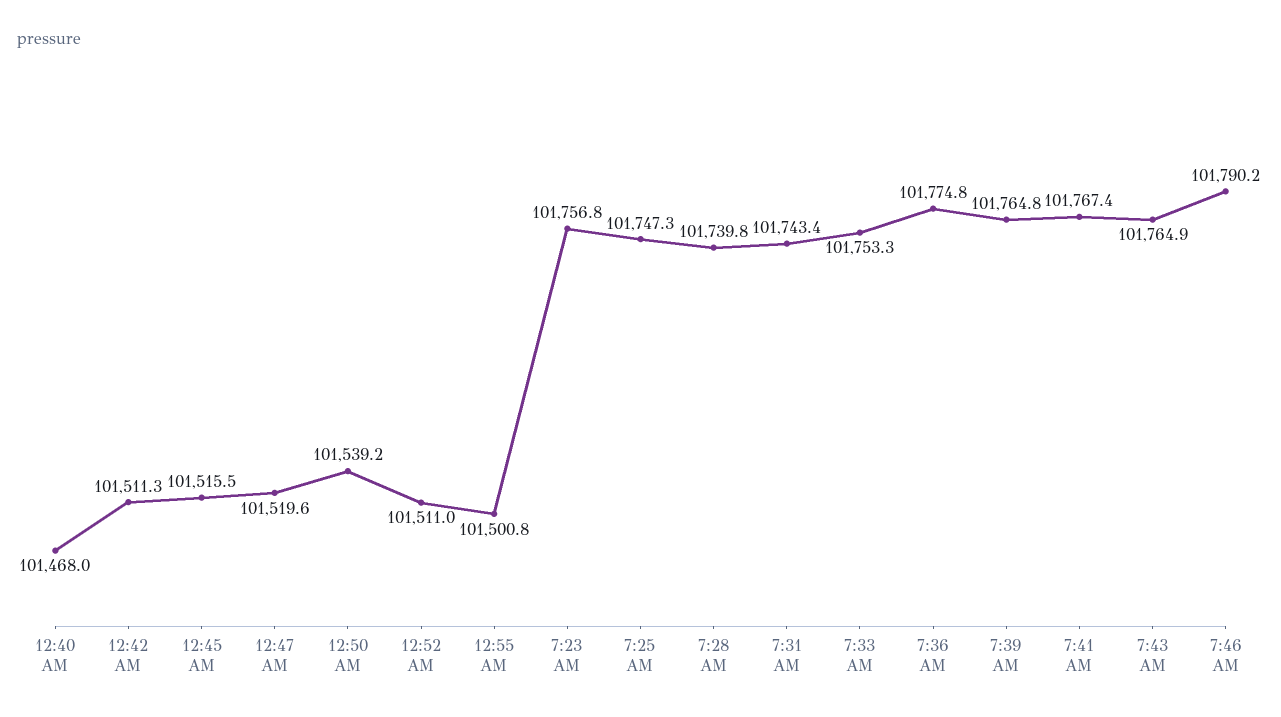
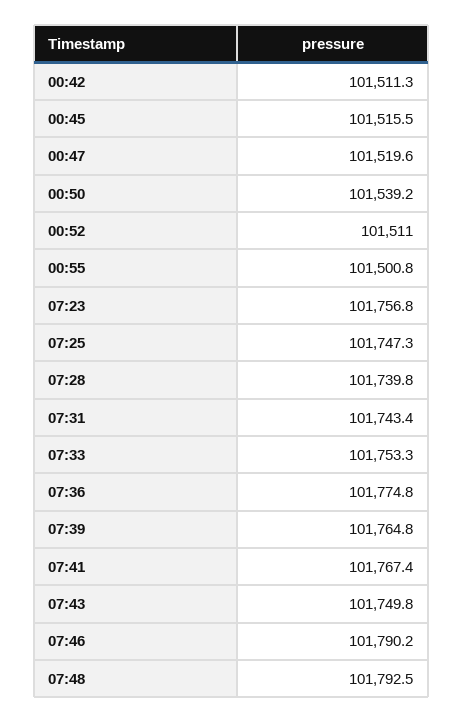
12:40 AM: 101468 -> none
7:43 AM: 101764.9 -> 101749.8
07:48: none -> 101792.5

